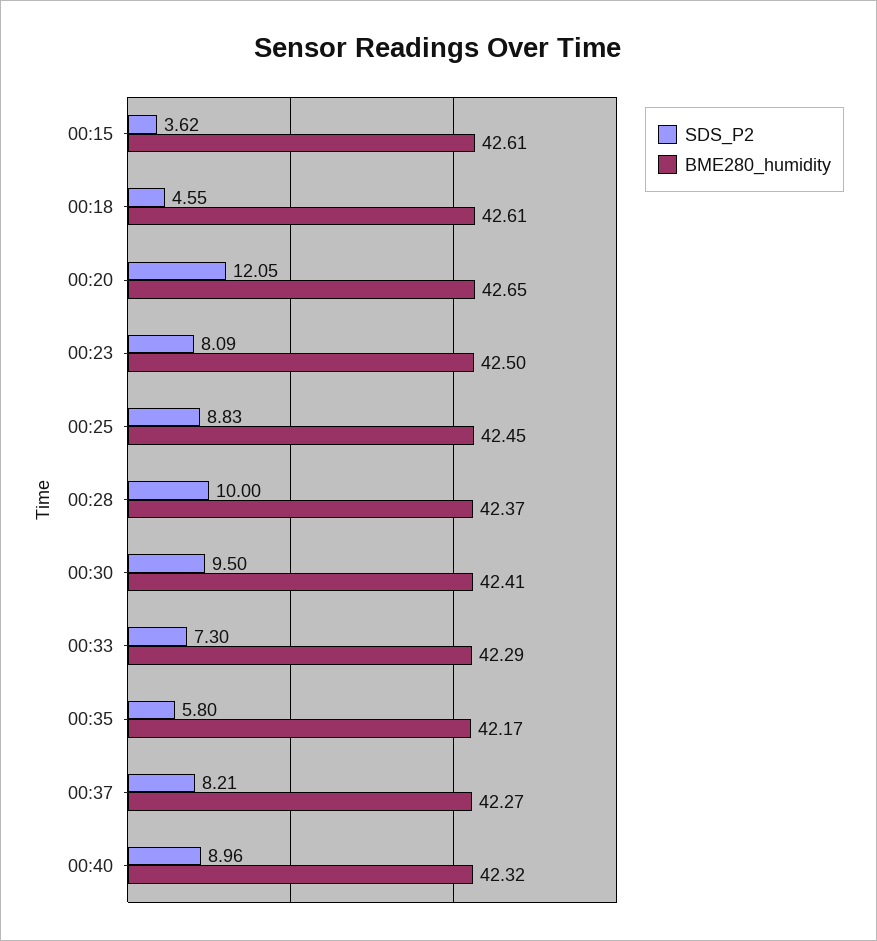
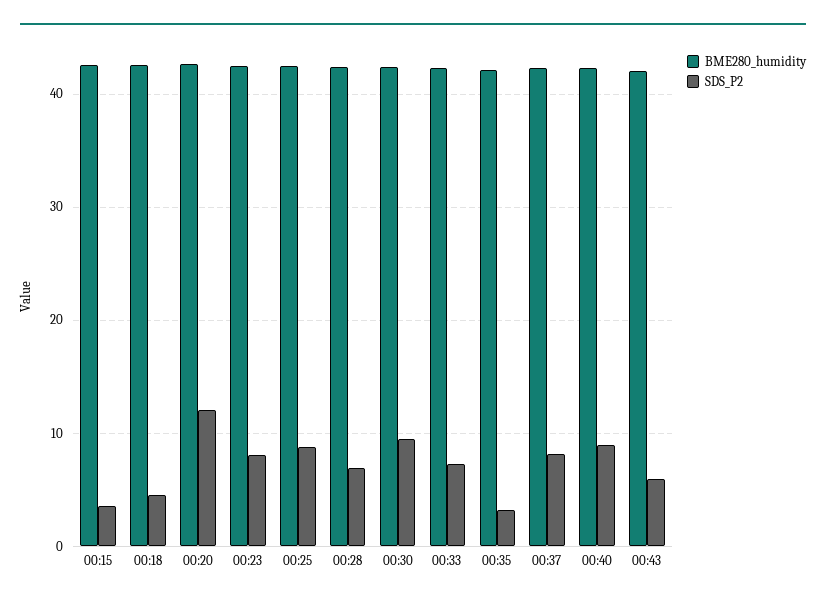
SDS_P2, 00:28: 10 -> 7
SDS_P2, 00:35: 5.8 -> 3
BME280_humidity, 00:43: none -> 42
SDS_P2, 00:43: none -> 6

